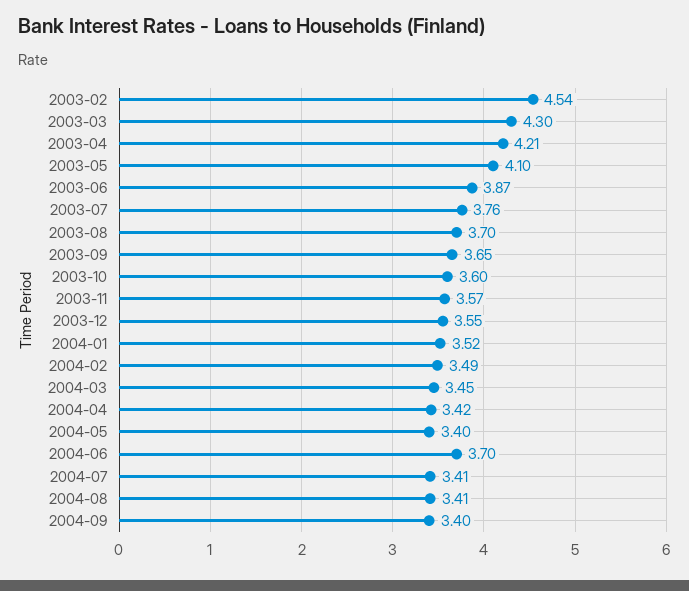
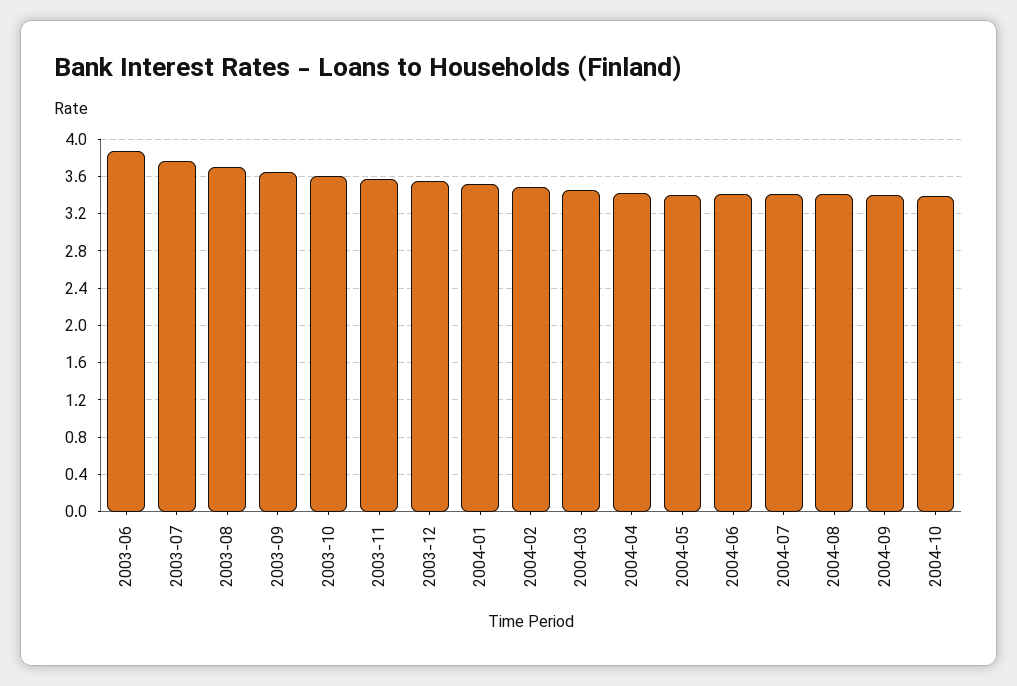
2003-02: 4.54 -> none
2003-03: 4.3 -> none
2003-04: 4.21 -> none
2003-05: 4.1 -> none
2004-06: 3.7 -> 3.4
2004-10: none -> 3.4

